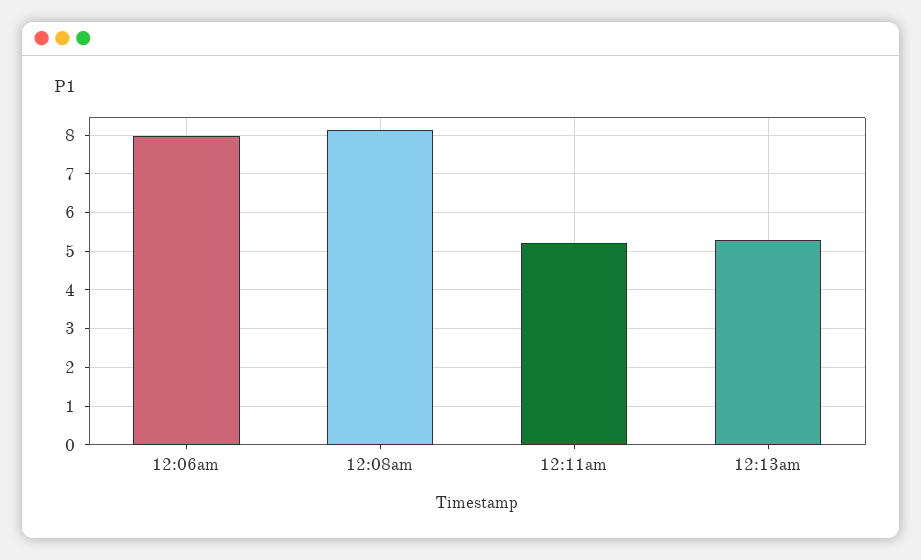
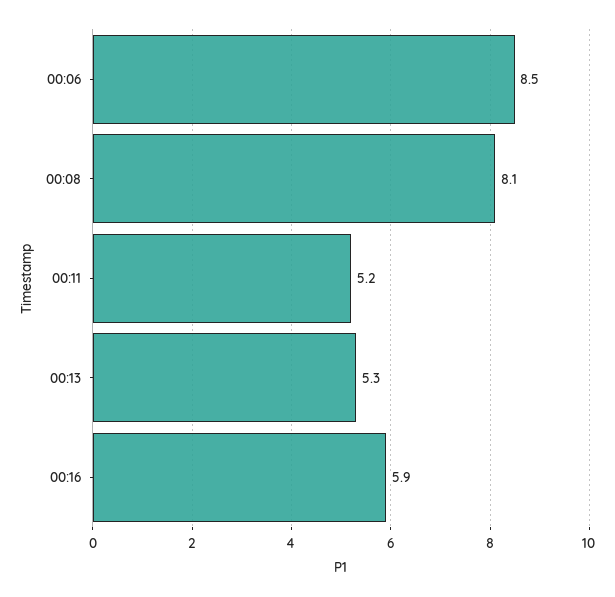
12:06am: 8 -> 8.5
00:16: none -> 5.9

